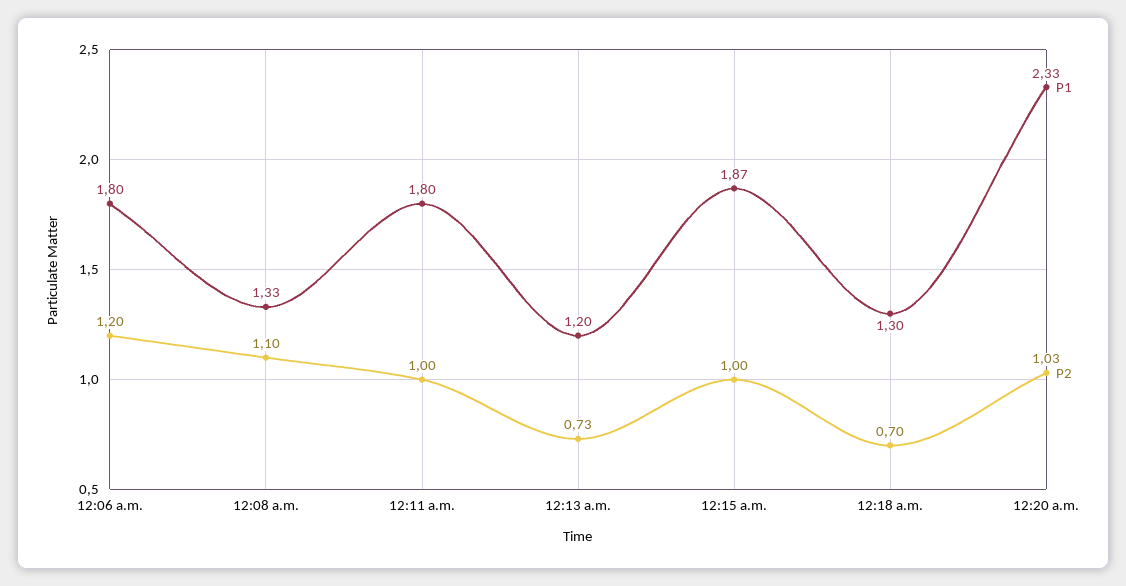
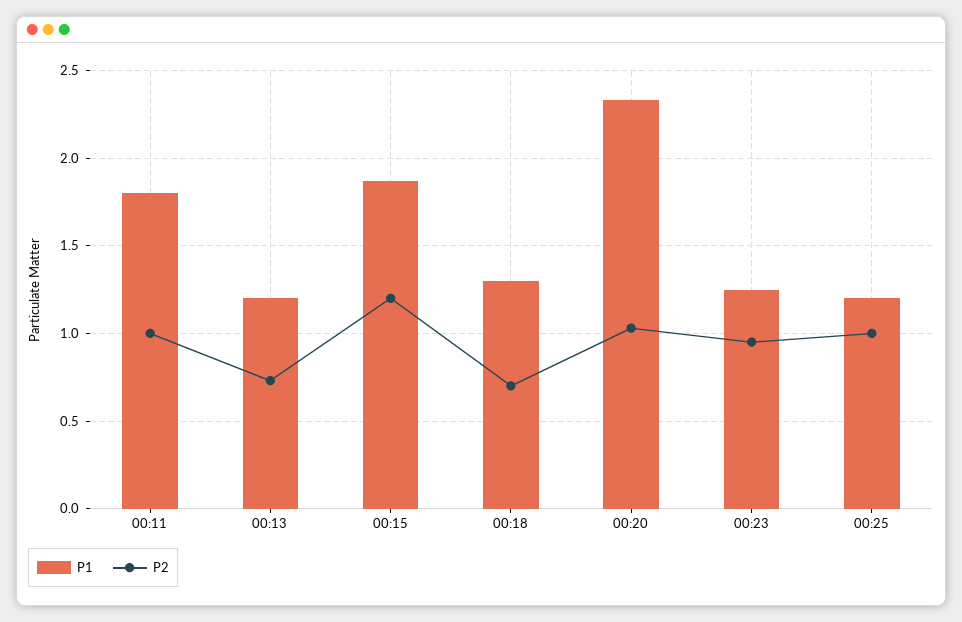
P1, 12:06 a.m.: 1.8 -> none
P2, 12:06 a.m.: 1.2 -> none
P1, 12:08 a.m.: 1.33 -> none
P2, 12:08 a.m.: 1.1 -> none
P2, 12:15 a.m.: 1 -> 1.2
P1, 00:23: none -> 1.25
P2, 00:23: none -> 0.95
P1, 00:25: none -> 1.2
P2, 00:25: none -> 1

